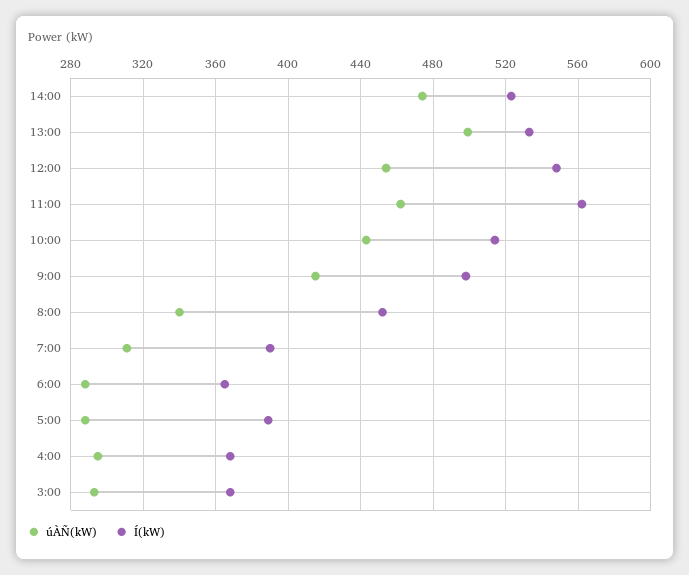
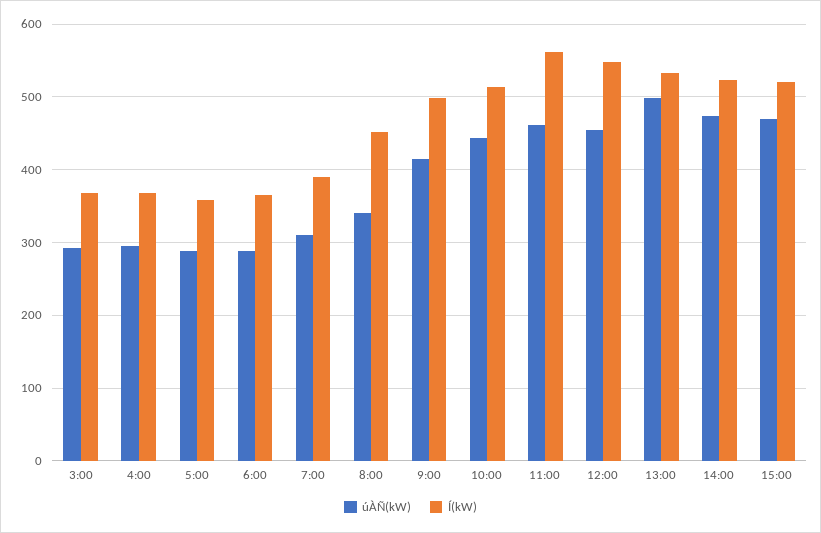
Í(kW), 5:00: 390 -> 360
úÀÑ(kW), 15:00: none -> 470
Í(kW), 15:00: none -> 520

